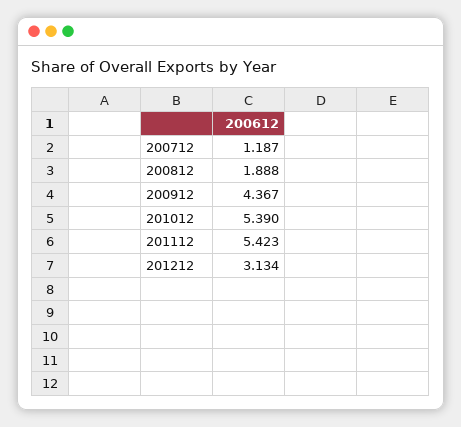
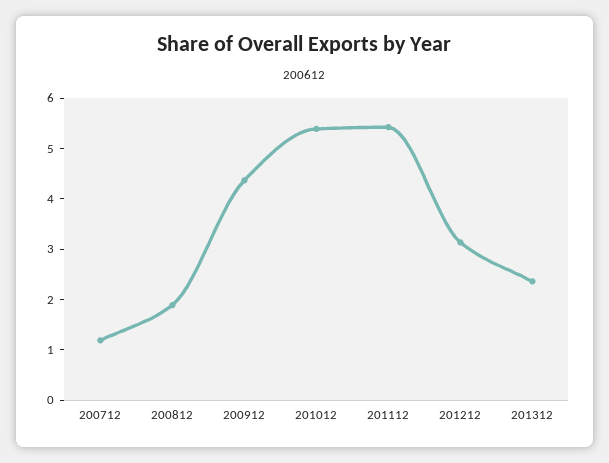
201312: none -> 2.4

